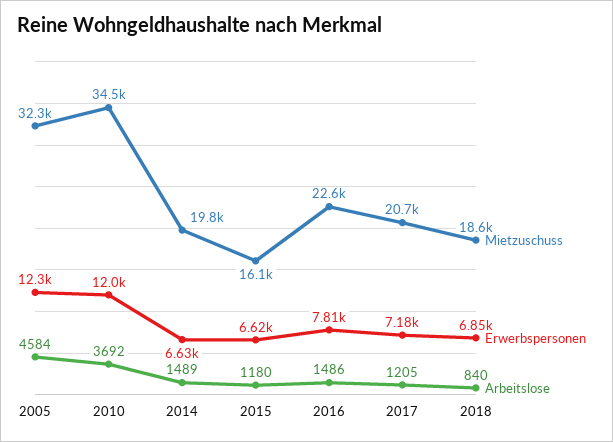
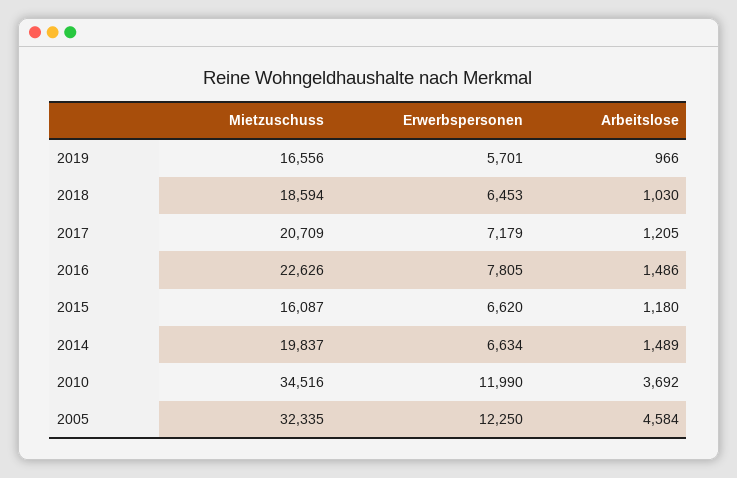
Erwerbspersonen, 2018: 6850 -> 6453
Arbeitslose, 2018: 840 -> 1030
Mietzuschuss, 2019: none -> 16556
Erwerbspersonen, 2019: none -> 5701
Arbeitslose, 2019: none -> 966

